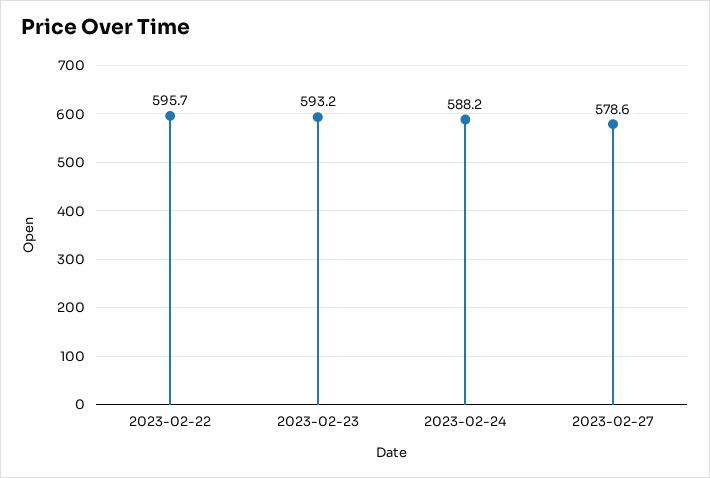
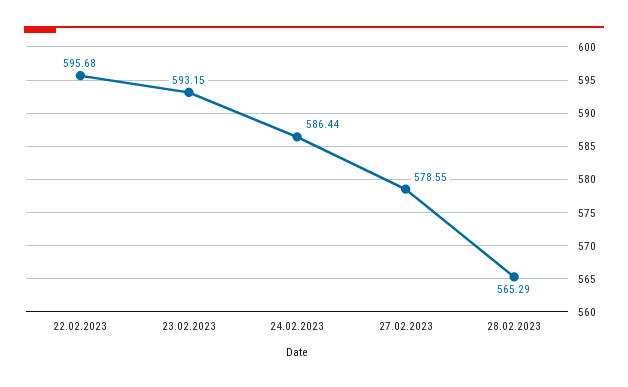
2023-02-24: 588.2 -> 586.44
28.02.2023: none -> 565.29

